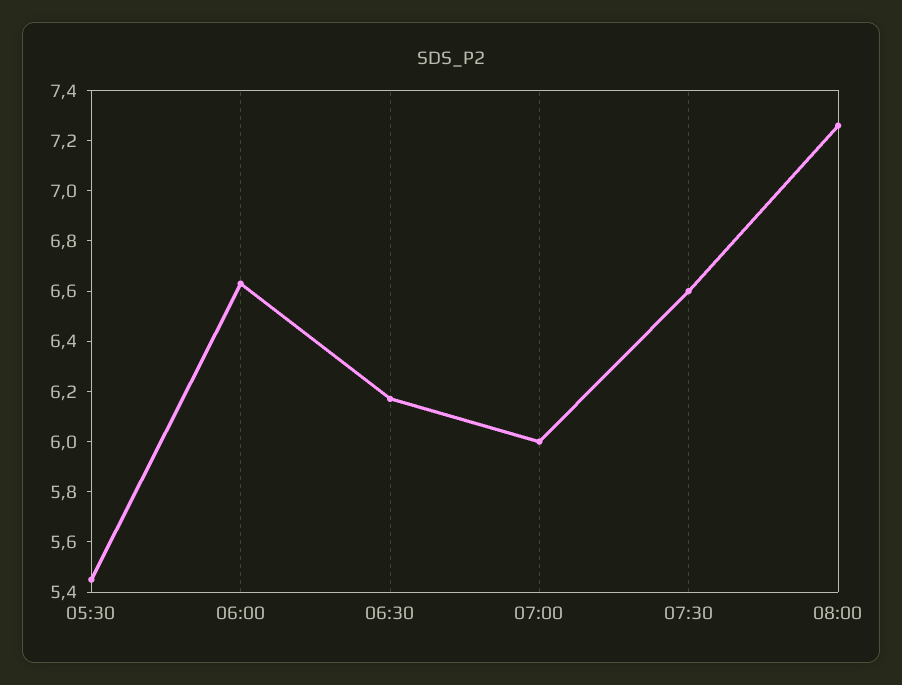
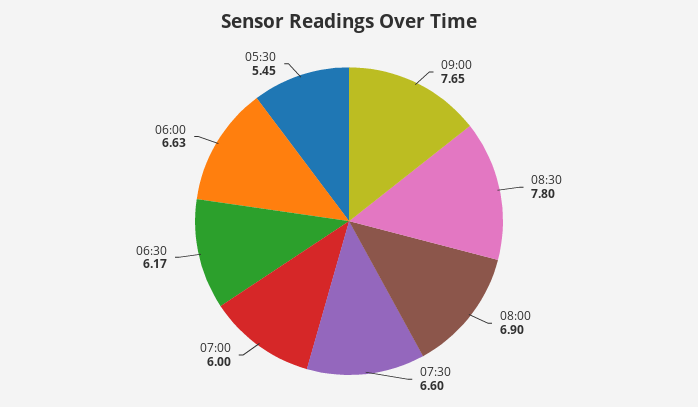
08:00: 7.25 -> 6.9
09:00: none -> 7.65
08:30: none -> 7.8

